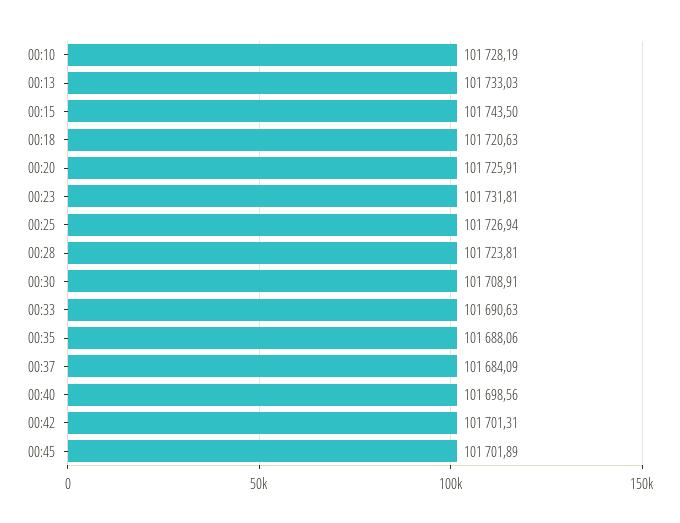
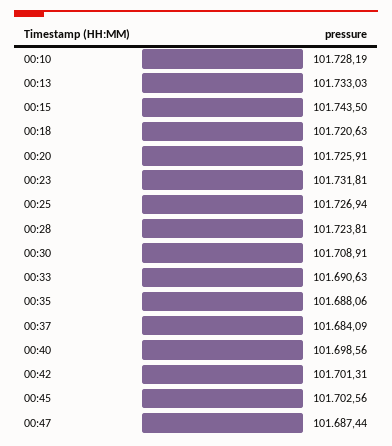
00:45: 101701.89 -> 101702.56
00:47: none -> 101687.44

